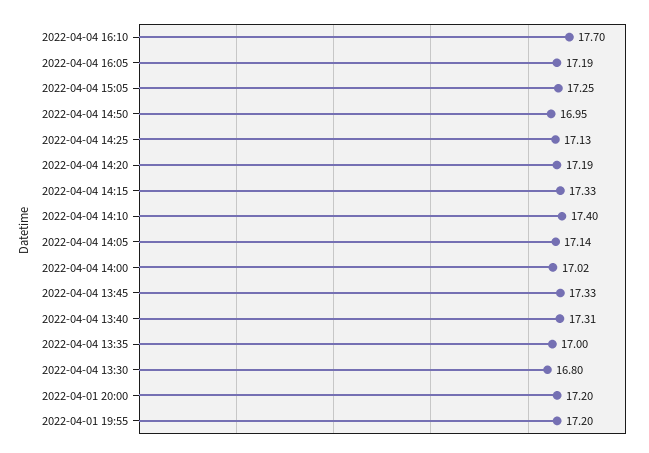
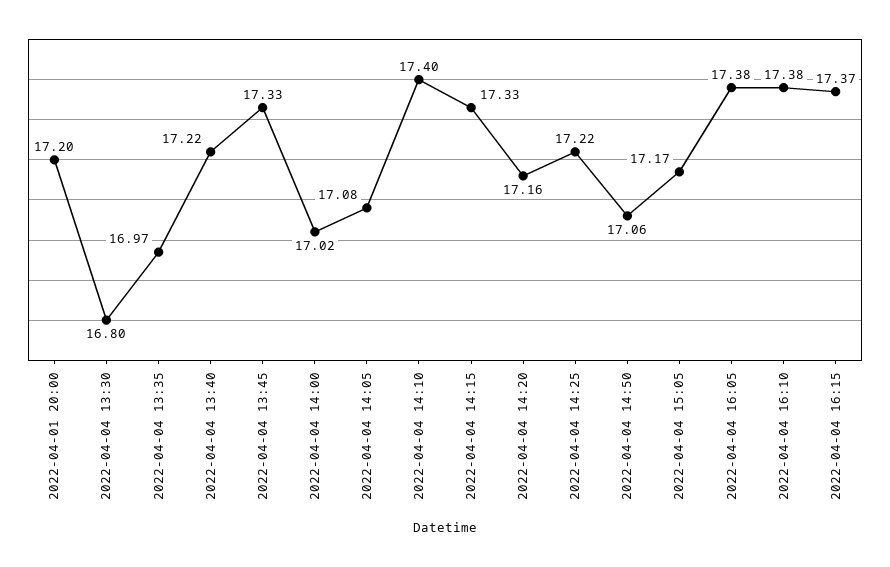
2022-04-04 16:10: 17.7 -> 17.38
2022-04-04 16:05: 17.19 -> 17.38
2022-04-04 15:05: 17.25 -> 17.17
2022-04-04 14:50: 16.95 -> 17.06
2022-04-04 14:25: 17.13 -> 17.22
2022-04-04 14:20: 17.19 -> 17.16
2022-04-04 14:05: 17.14 -> 17.08
2022-04-04 13:40: 17.31 -> 17.22
2022-04-04 13:35: 17 -> 16.97
2022-04-01 19:55: 17.2 -> none
2022-04-04 16:15: none -> 17.37

